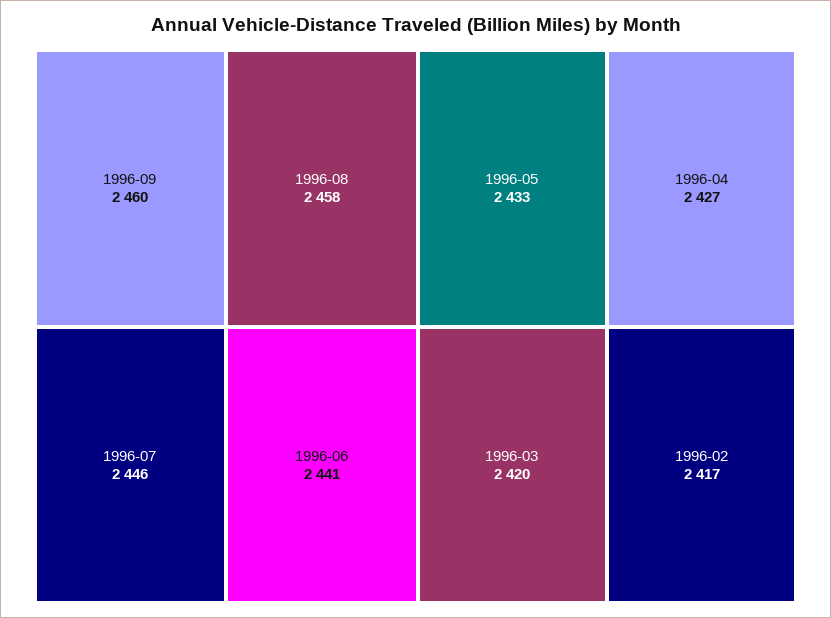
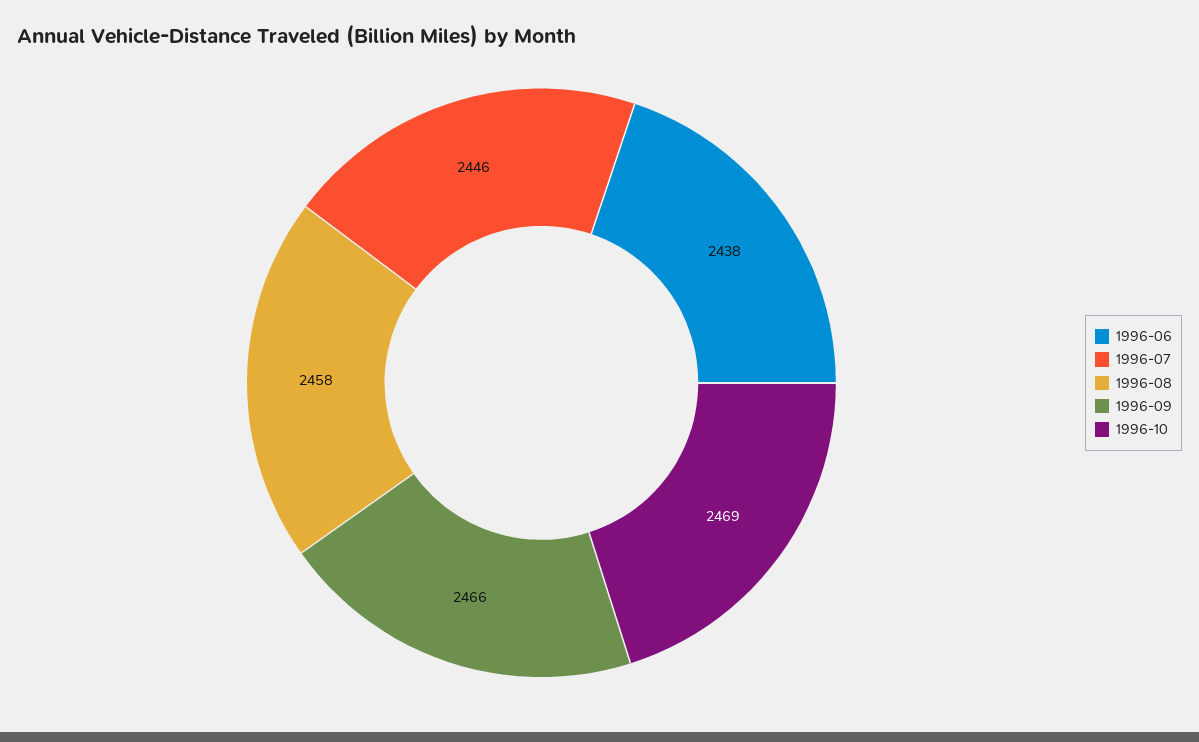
1996-09: 2460 -> 2466
1996-06: 2441 -> 2438
1996-05: 2433 -> none
1996-04: 2427 -> none
1996-03: 2420 -> none
1996-02: 2417 -> none
1996-10: none -> 2469

